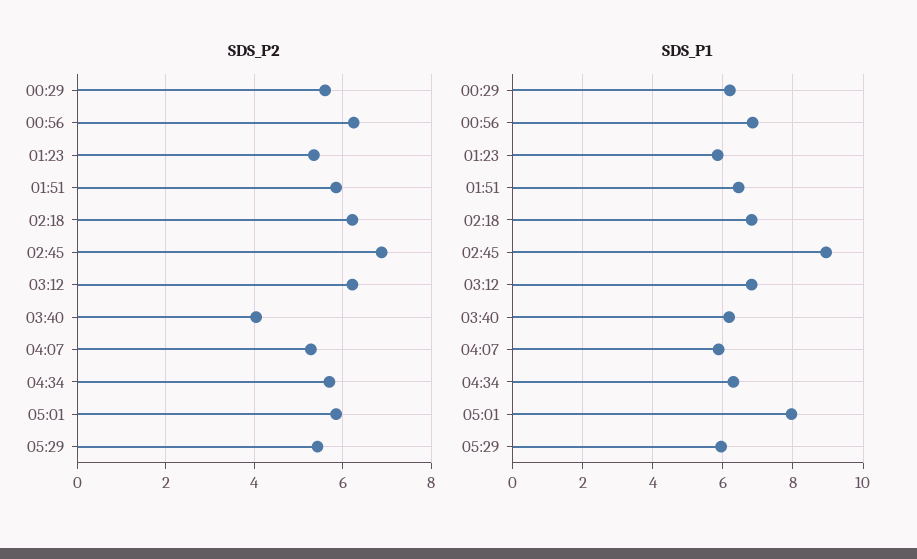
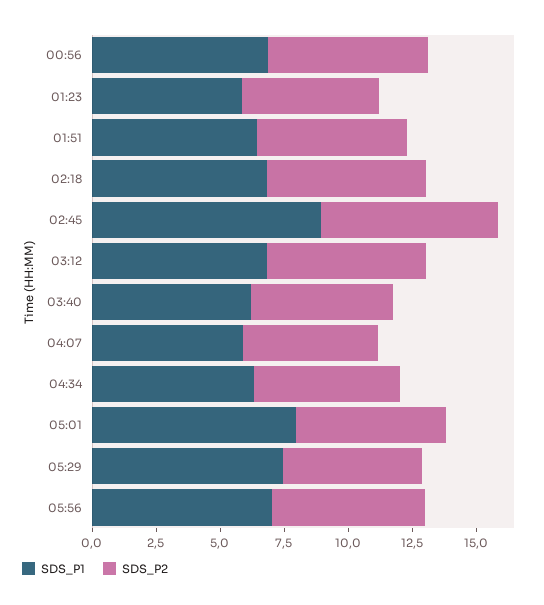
SDS_P2, 00:29: 5.6 -> none
SDS_P2, 03:40: 4 -> 5.5
SDS_P1, 00:29: 6.2 -> none
SDS_P1, 05:29: 6 -> 7.5
SDS_P1, 05:56: none -> 7
SDS_P2, 05:56: none -> 6

